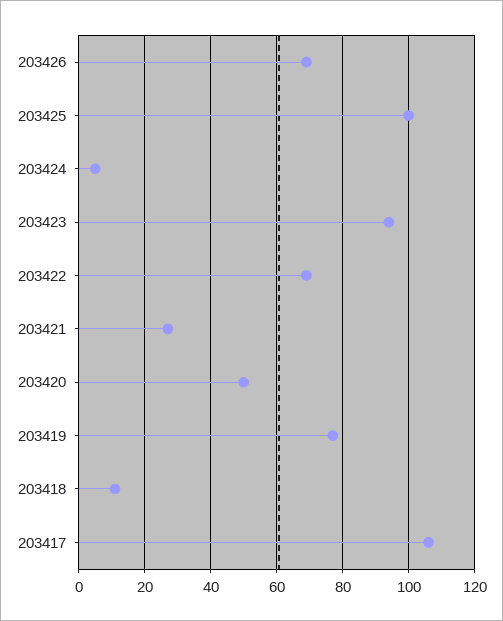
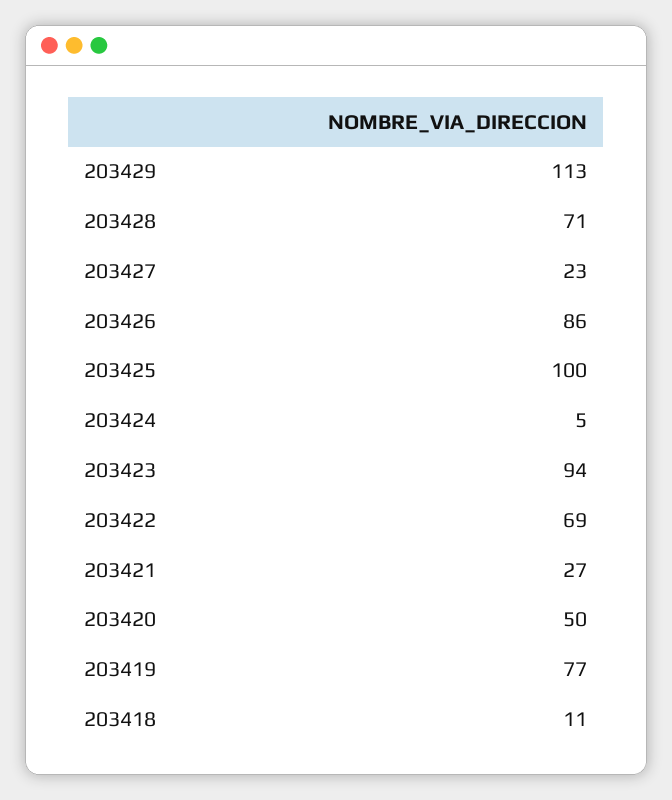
203426: 70 -> 86
203417: 105 -> none
203429: none -> 113
203428: none -> 71
203427: none -> 23

